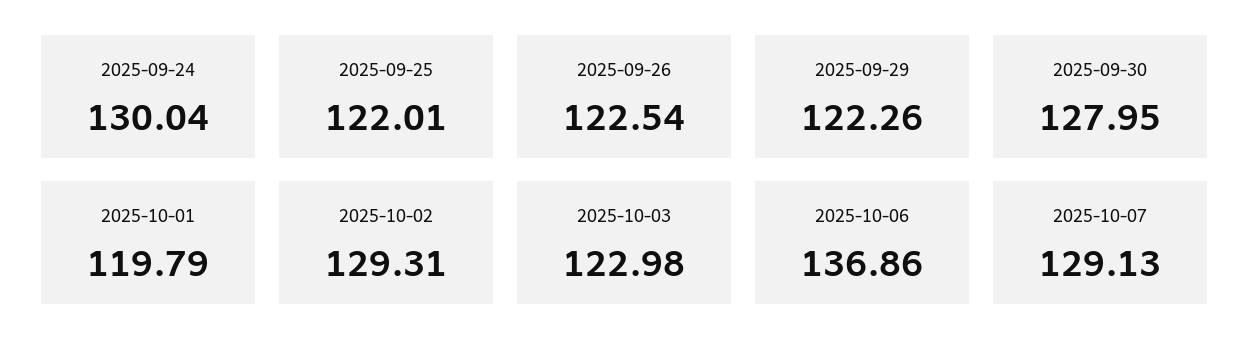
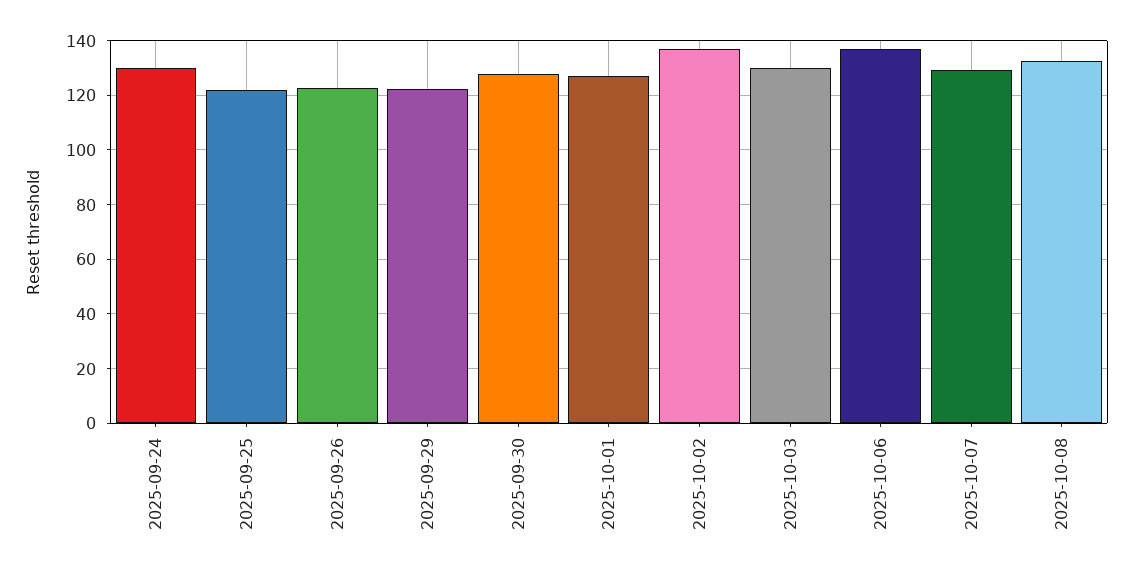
2025-10-01: 119.79 -> 127.5
2025-10-02: 129.31 -> 137.5
2025-10-03: 122.98 -> 130
2025-10-08: none -> 132.5

